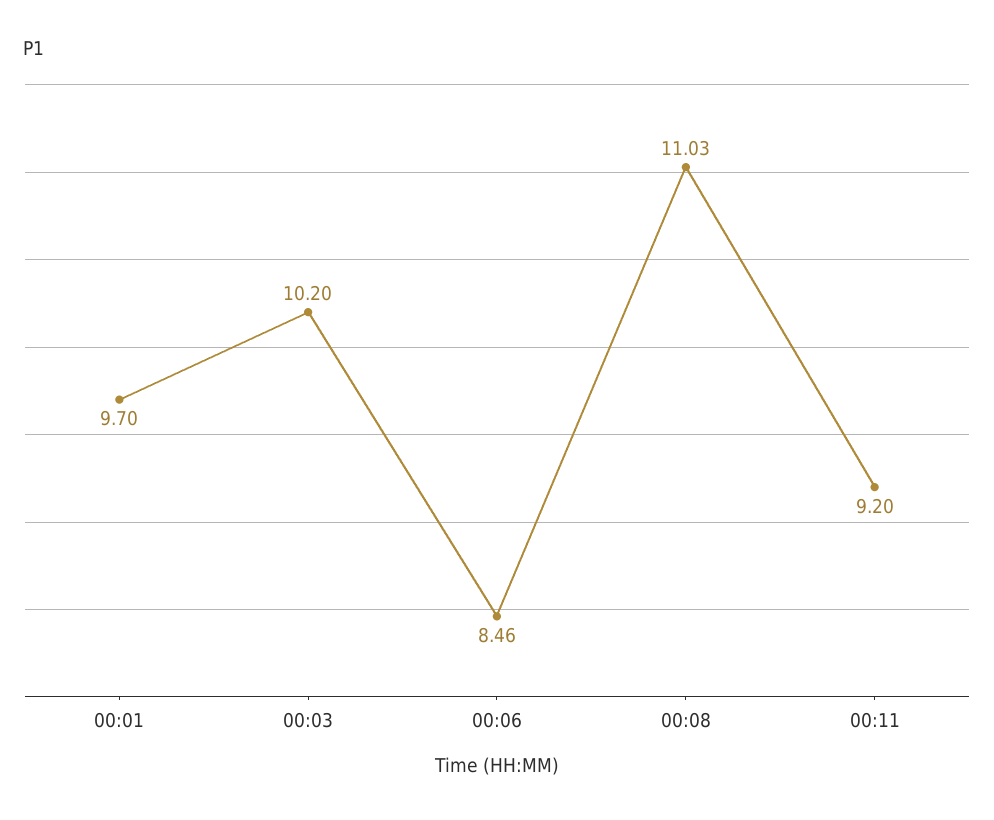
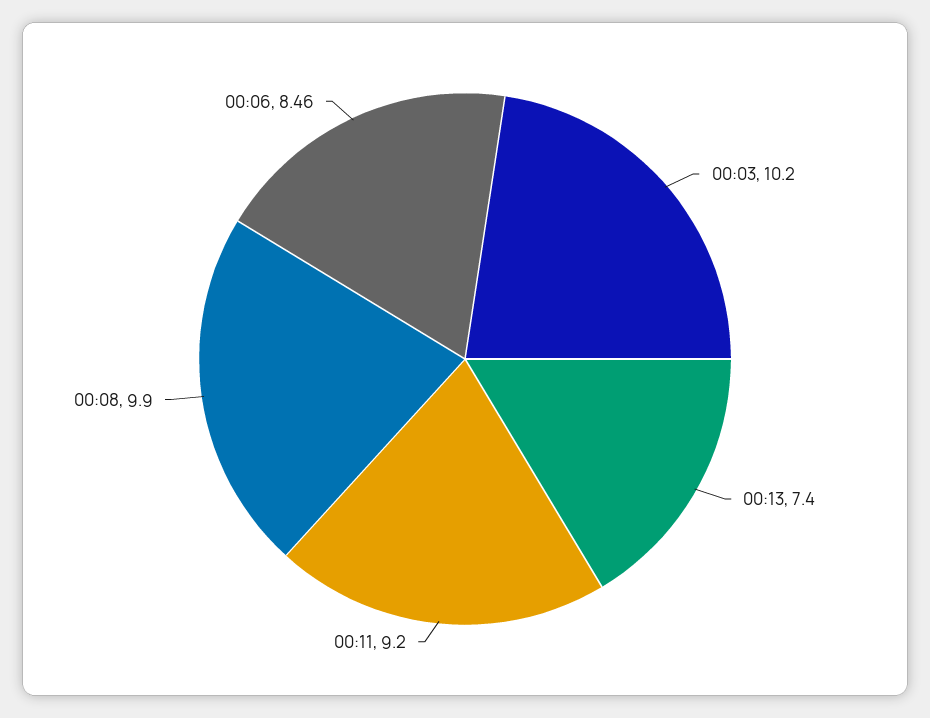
00:01: 9.7 -> none
00:08: 11.03 -> 9.9
00:13: none -> 7.4

